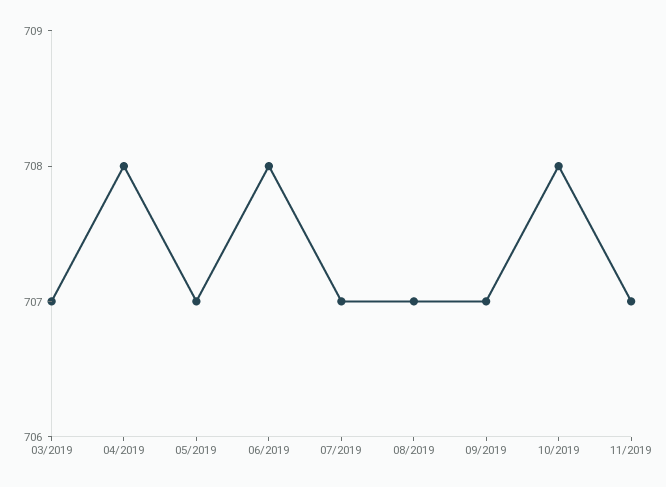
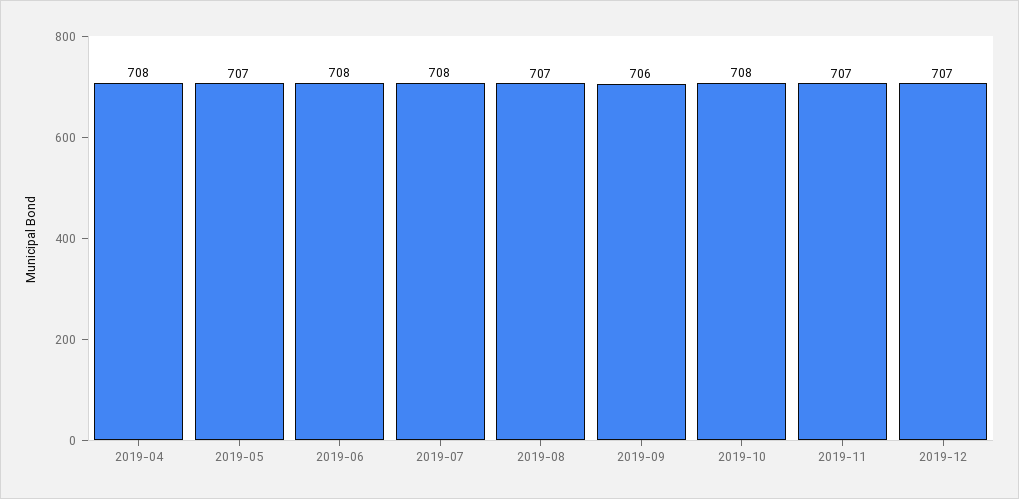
03/2019: 707 -> none
07/2019: 707 -> 708
09/2019: 707 -> 706
2019-12: none -> 707

